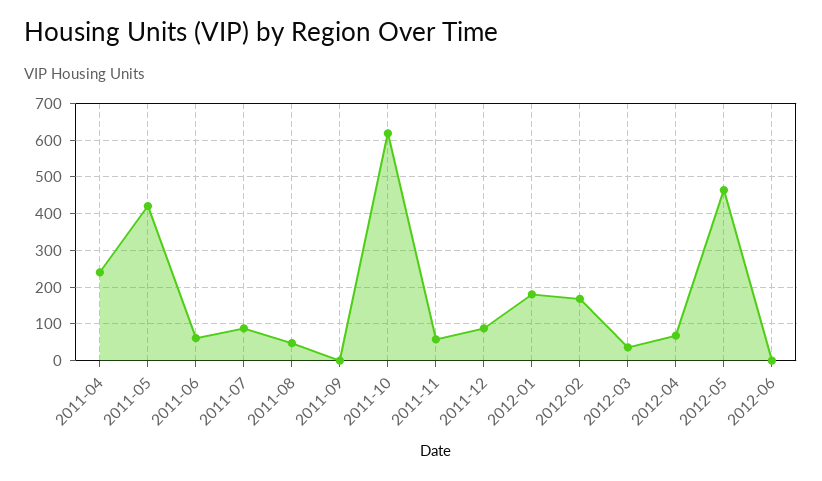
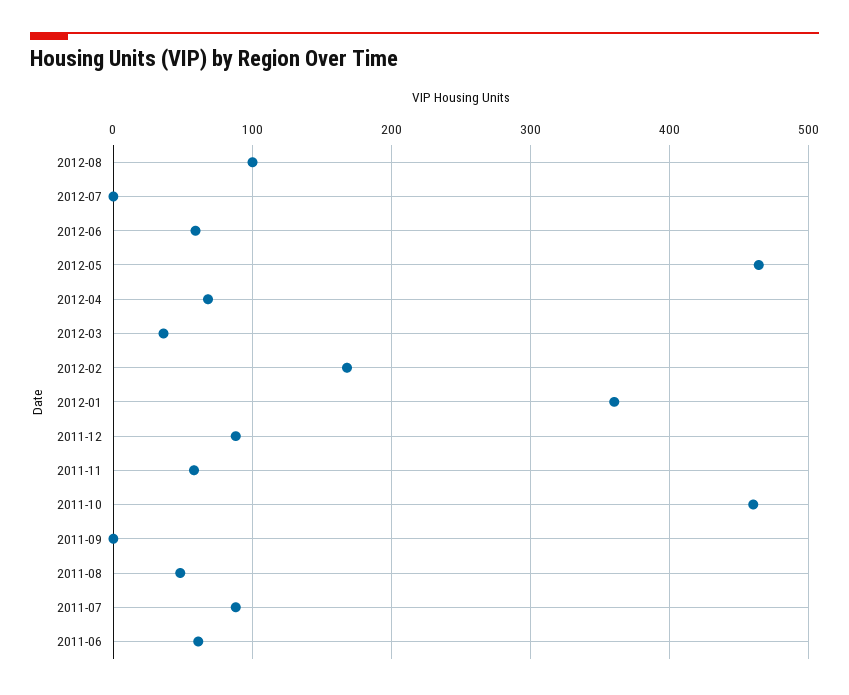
2011-04: 240 -> none
2011-05: 420 -> none
2011-10: 620 -> 460
2012-01: 180 -> 360
2012-06: 0 -> 60
2012-08: none -> 100
2012-07: none -> 0

